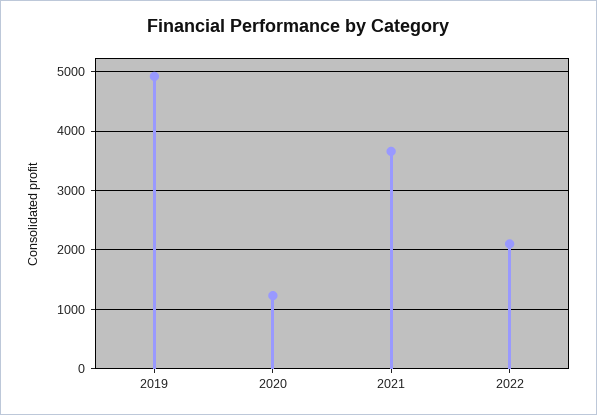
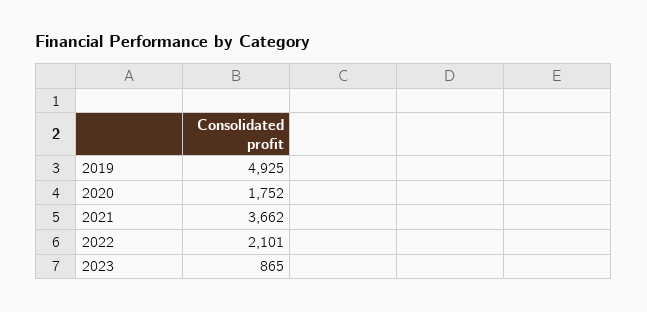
2020: 1200 -> 1752
2023: none -> 865

